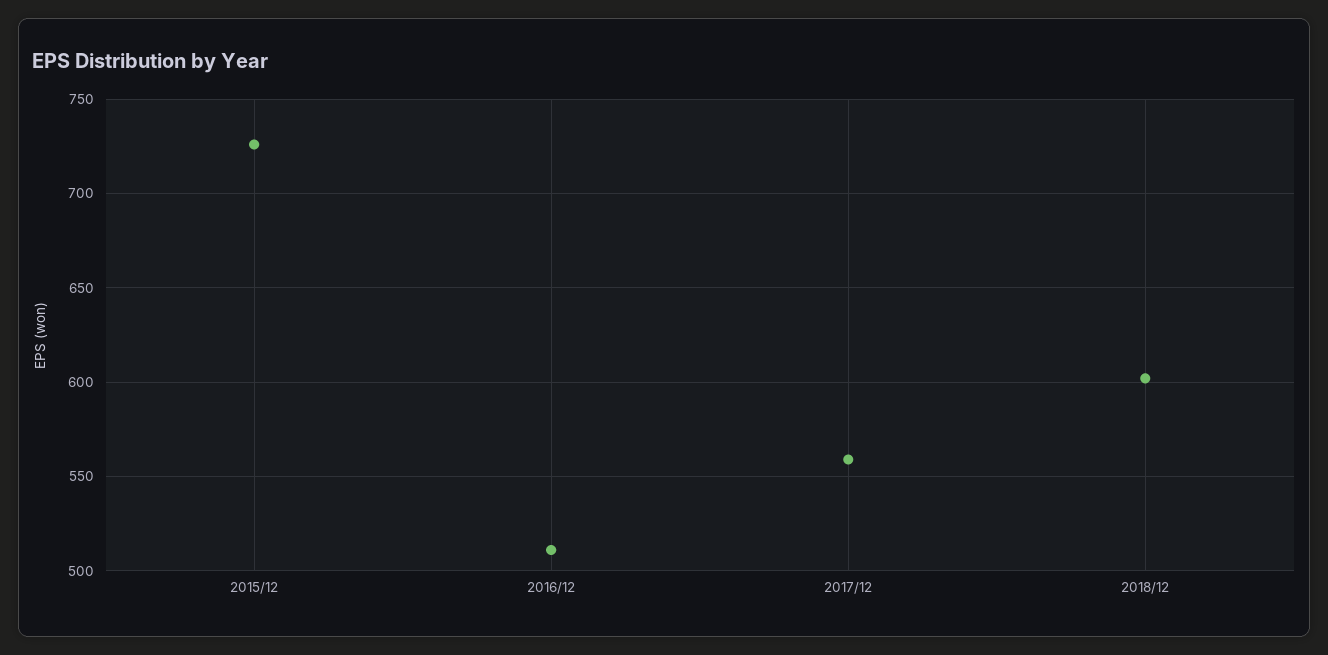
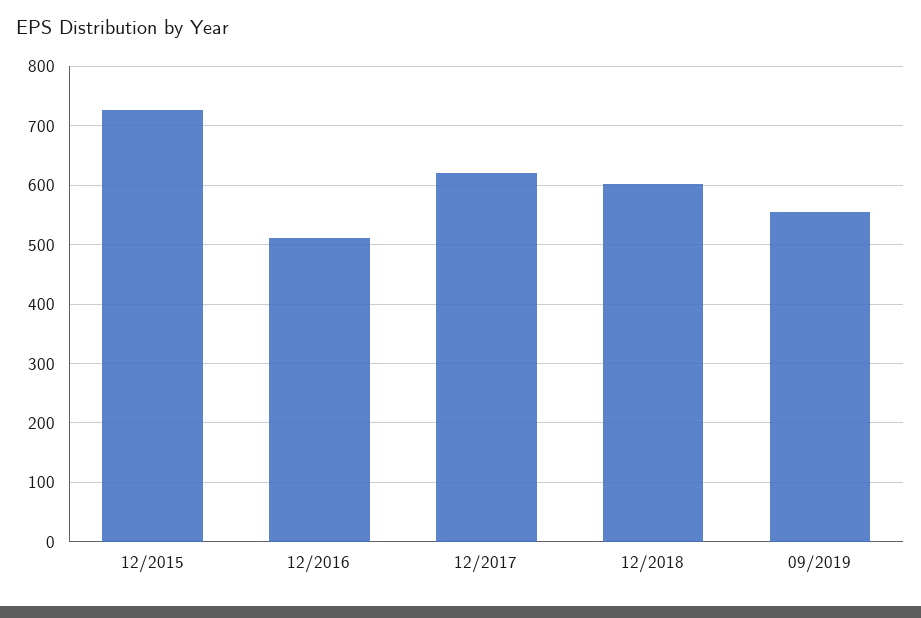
2017/12: 560 -> 620
09/2019: none -> 560

